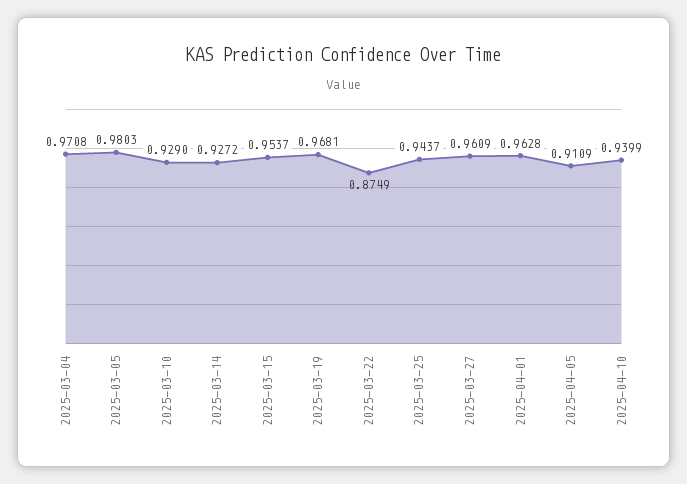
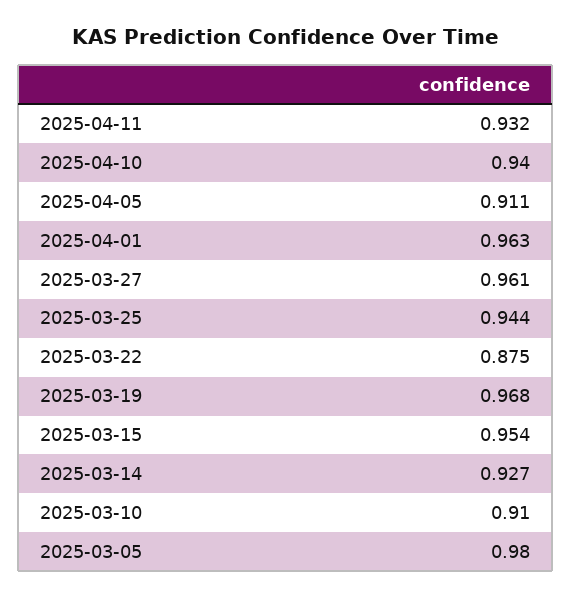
2025-03-04: 0.9708 -> none
2025-03-10: 0.929 -> 0.91
2025-04-11: none -> 0.932

